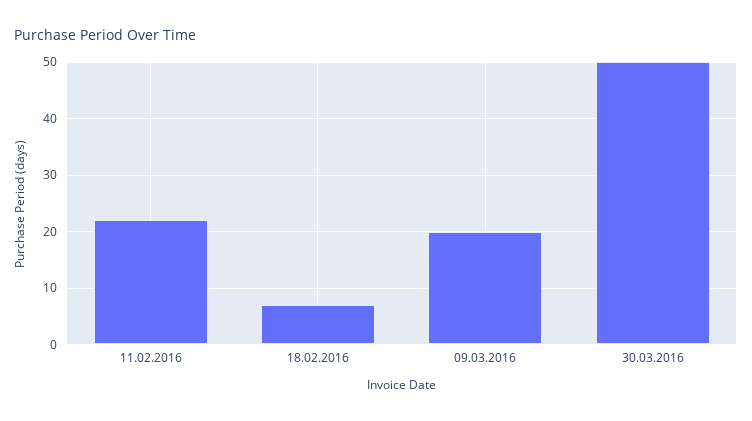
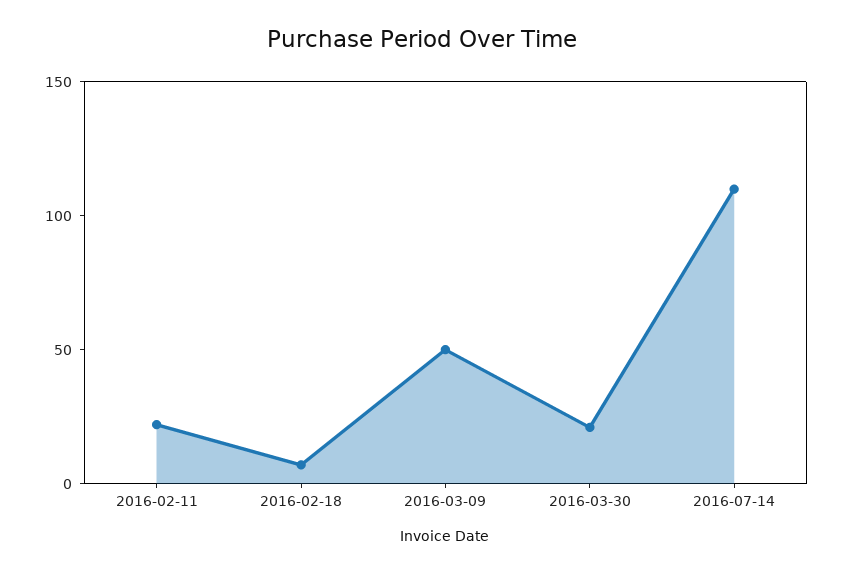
09.03.2016: 20 -> 50
30.03.2016: 50 -> 20
2016-07-14: none -> 110

